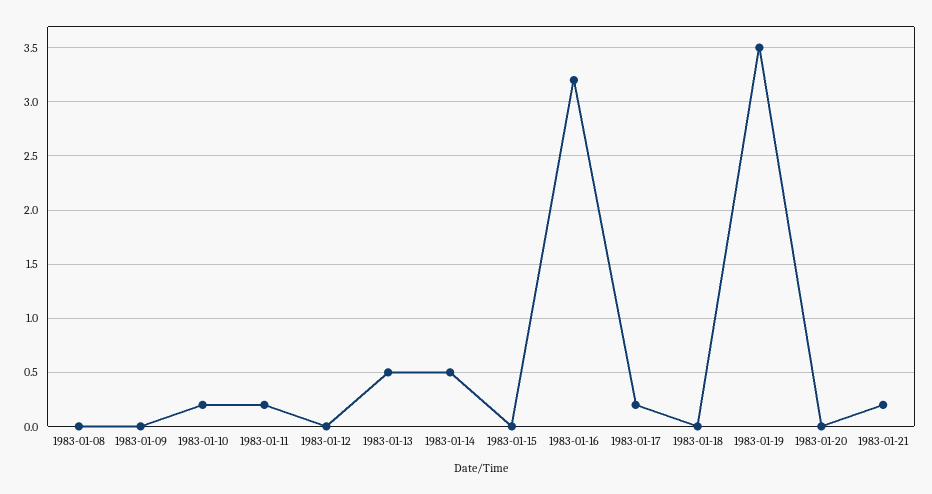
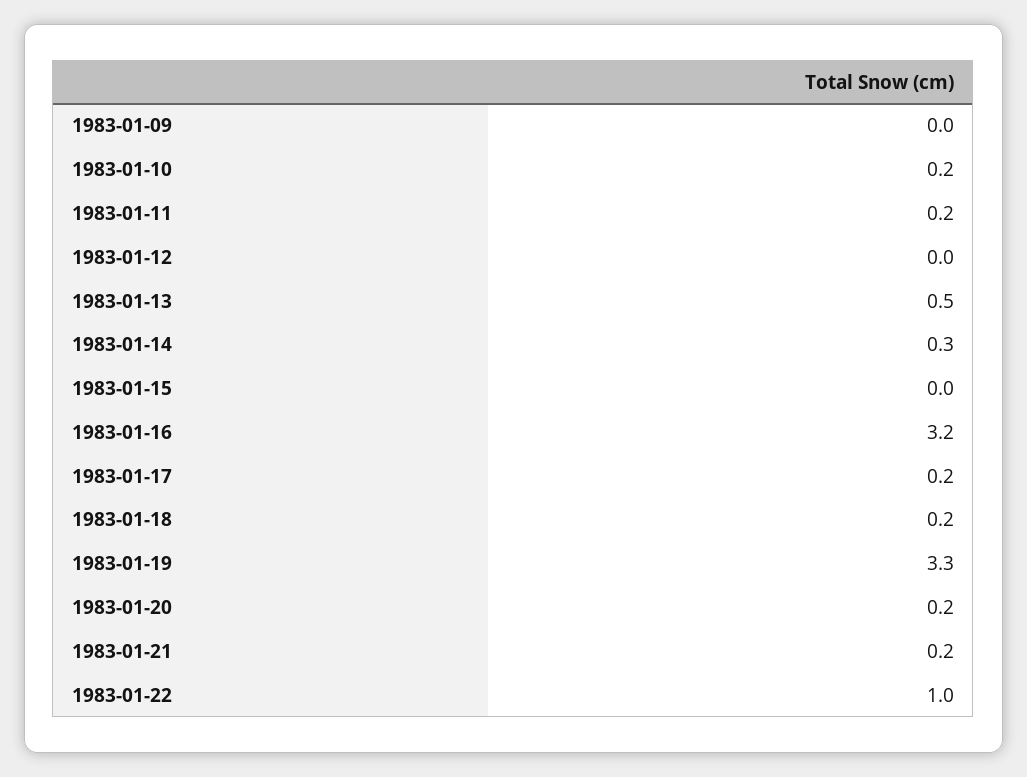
1983-01-08: 0 -> none
1983-01-14: 0.5 -> 0.3
1983-01-18: 0 -> 0.2
1983-01-19: 3.5 -> 3.3
1983-01-20: 0 -> 0.2
1983-01-22: none -> 1

